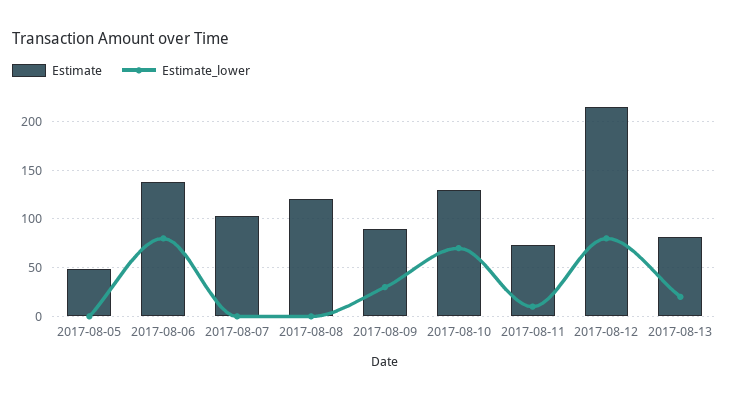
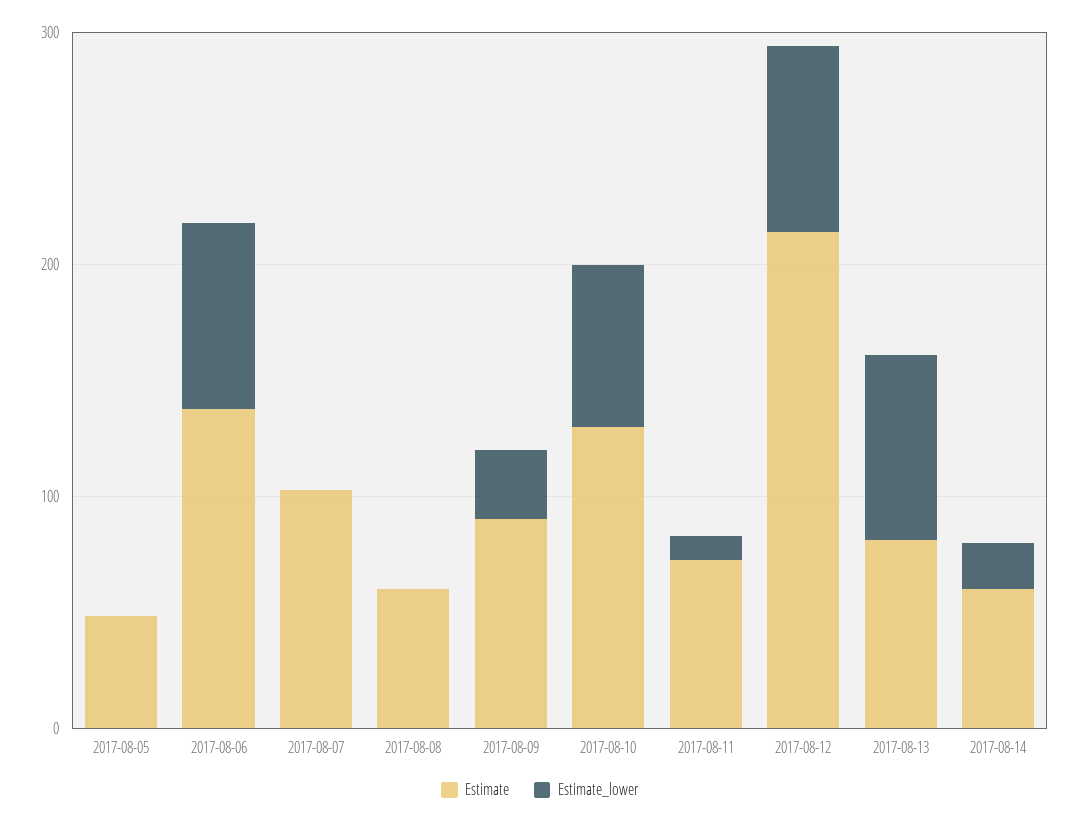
Estimate, 2017-08-08: 120 -> 60
Estimate_lower, 2017-08-13: 20 -> 80
Estimate, 2017-08-14: none -> 60
Estimate_lower, 2017-08-14: none -> 20

